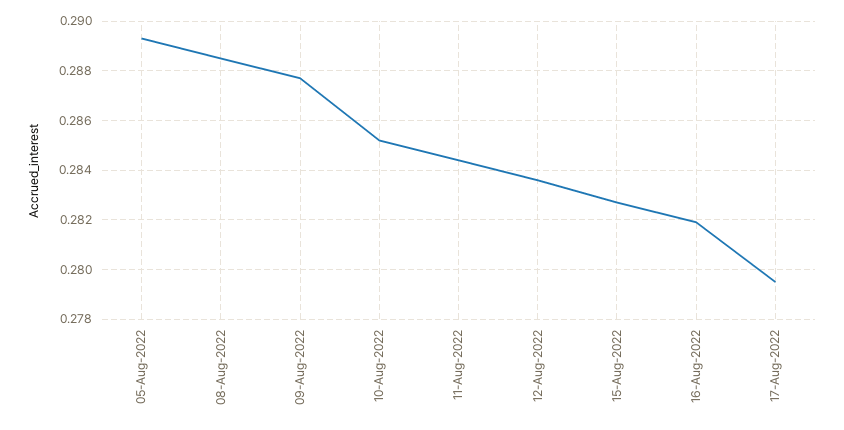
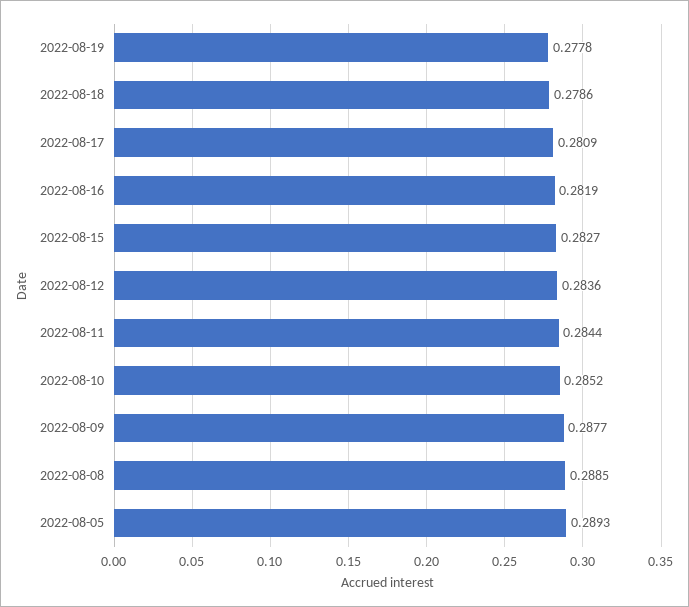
17-Aug-2022: 0.2795 -> 0.2809
2022-08-19: none -> 0.2778
2022-08-18: none -> 0.2786

